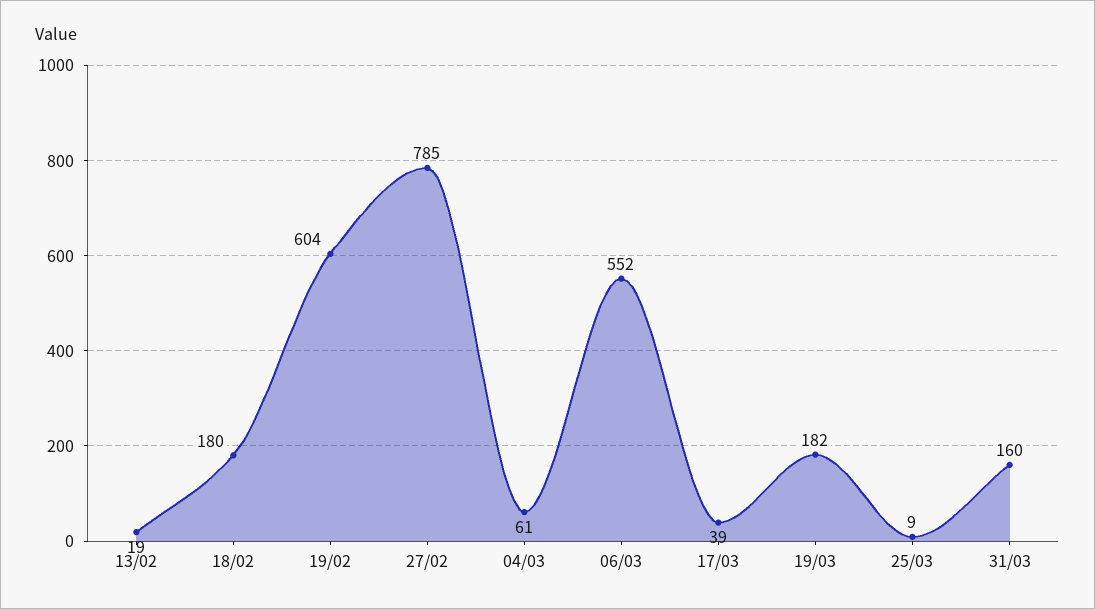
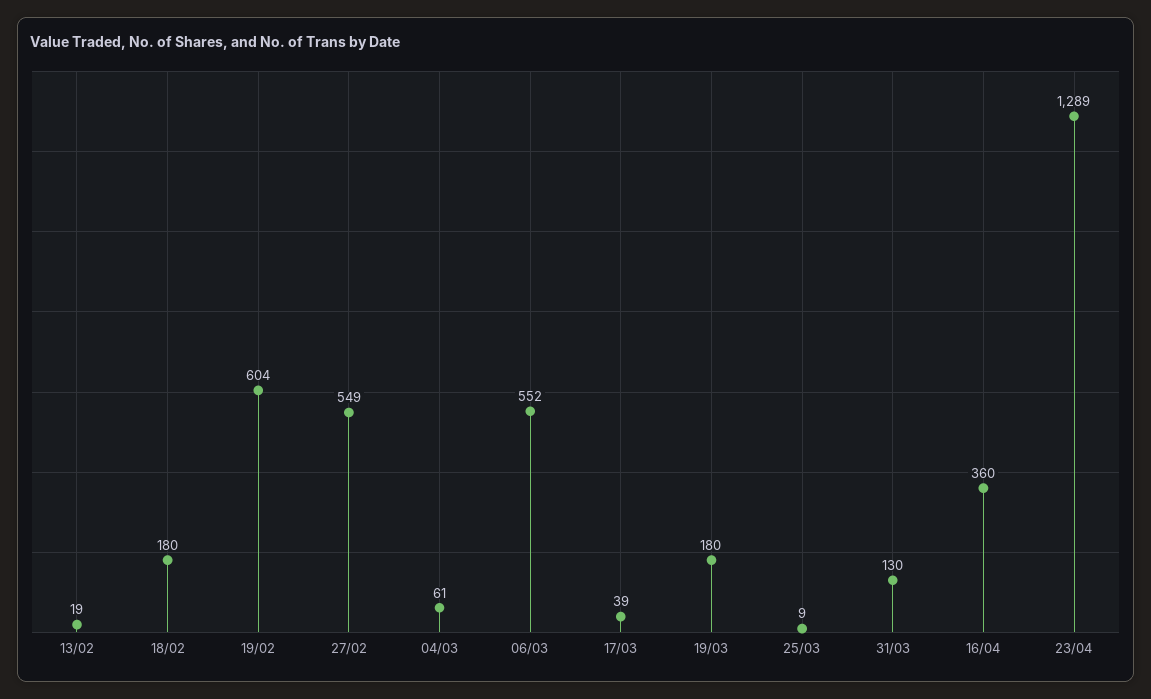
27/02: 785 -> 549
19/03: 182 -> 180
31/03: 160 -> 130
16/04: none -> 360
23/04: none -> 1289

